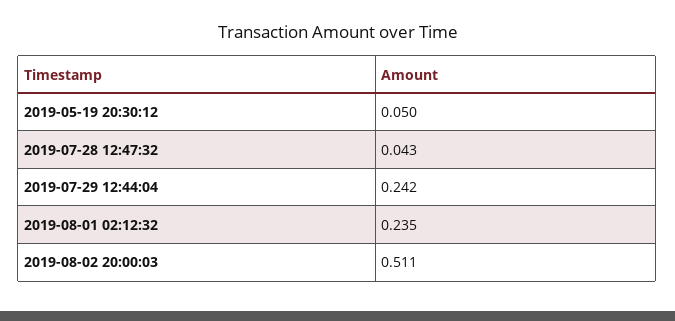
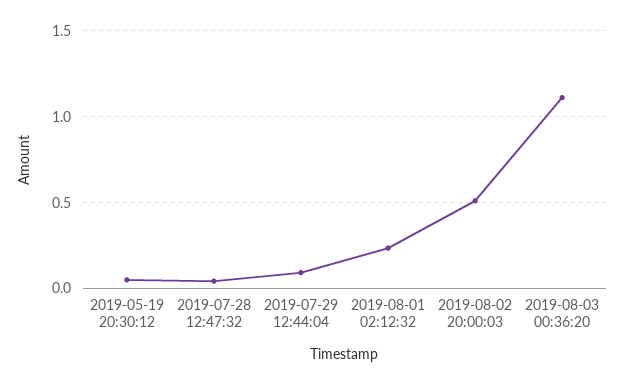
2019-07-29 12:44:04: 0.242 -> 0.1
2019-08-03 00:36:20: none -> 1.1

